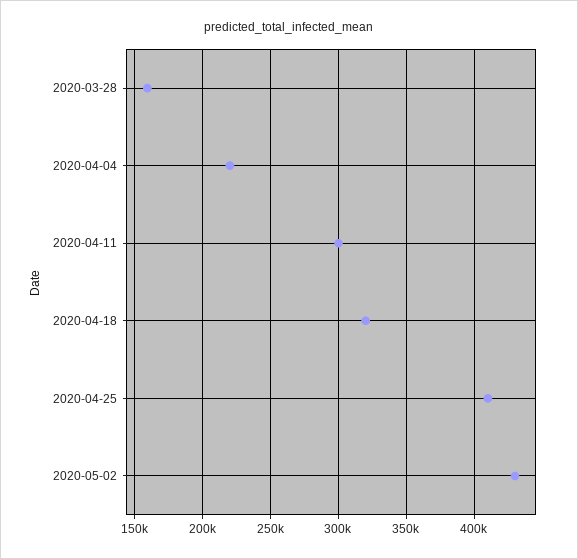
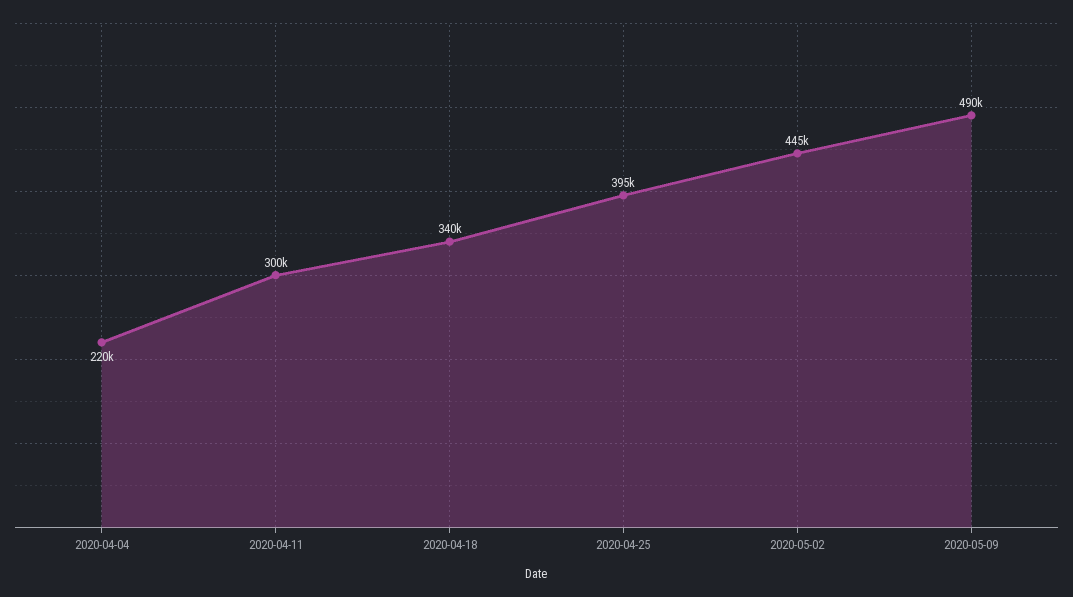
2020-03-28: 160000 -> none
2020-04-18: 320000 -> 340000
2020-04-25: 410000 -> 395000
2020-05-02: 430000 -> 445000
2020-05-09: none -> 490000

